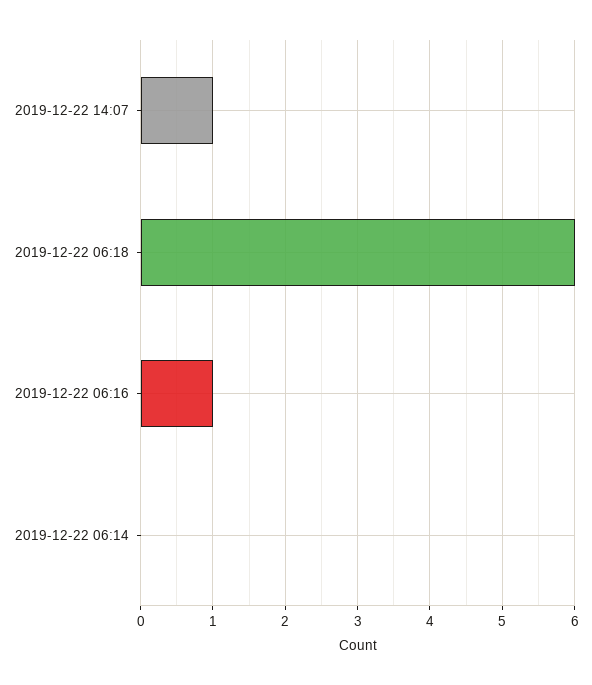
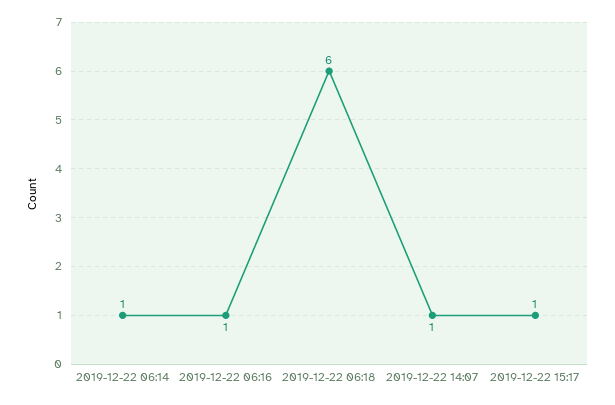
2019-12-22 06:14: 0 -> 1
2019-12-22 15:17: none -> 1

